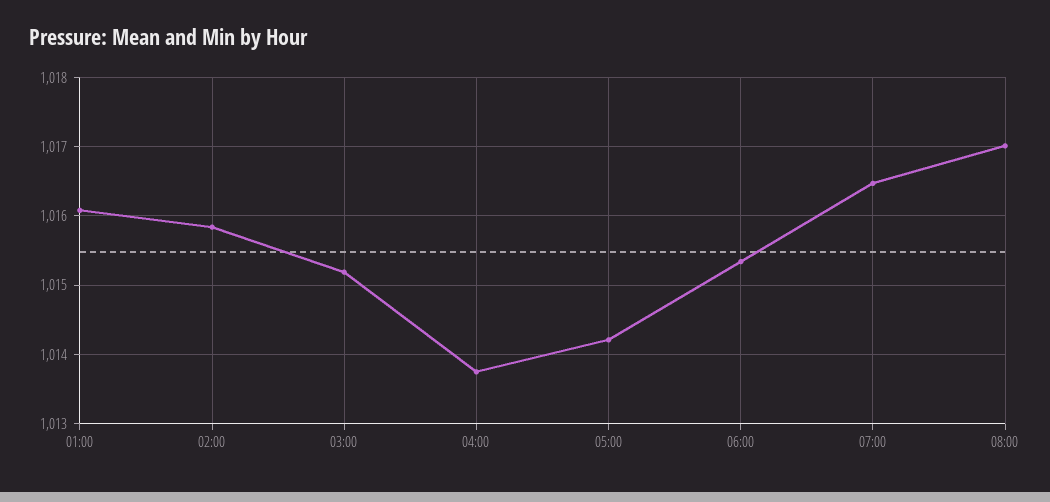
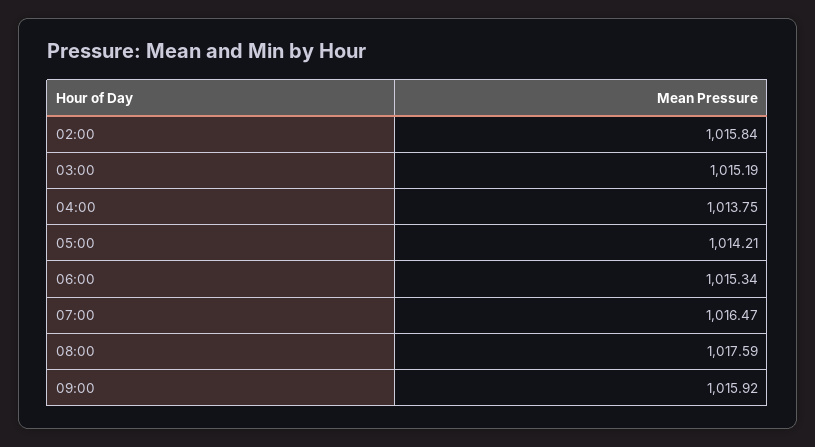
01:00: 1016.1 -> none
08:00: 1017 -> 1017.59
09:00: none -> 1015.92

